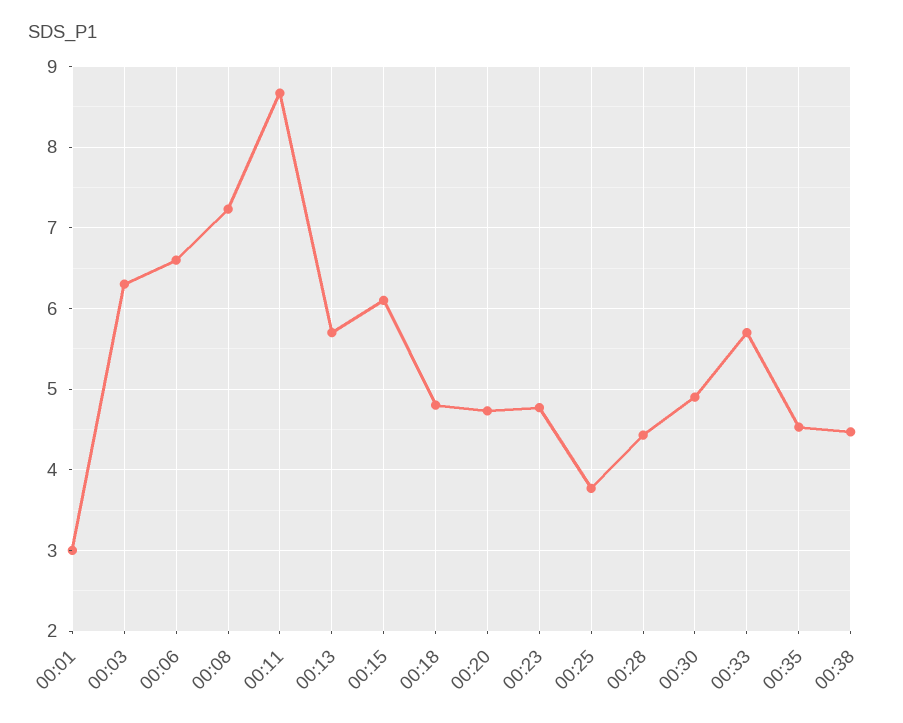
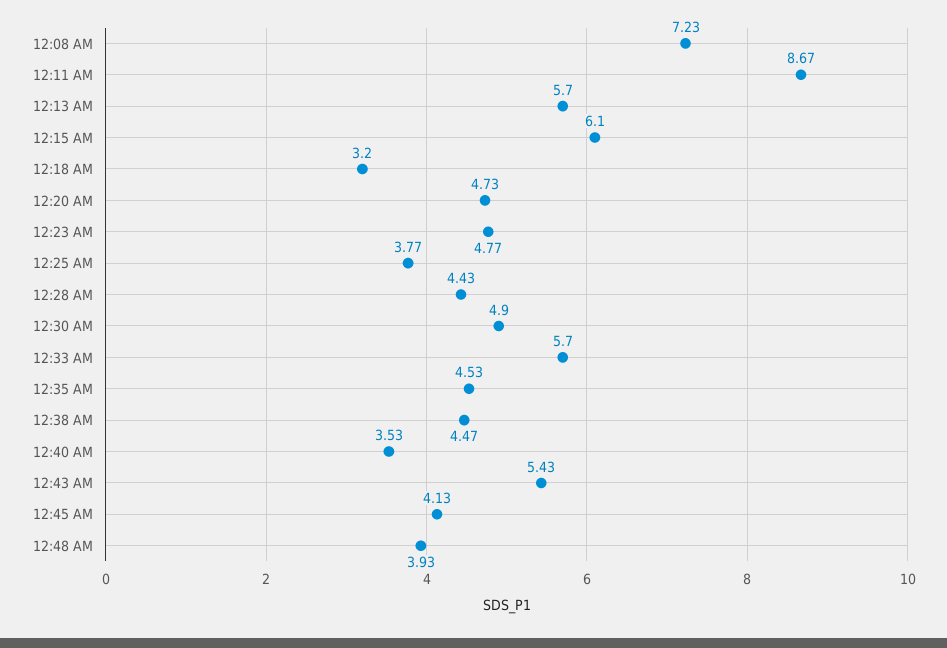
00:01: 3 -> none
00:03: 6.3 -> none
00:06: 6.6 -> none
00:18: 4.8 -> 3.2
12:40 AM: none -> 3.53
12:43 AM: none -> 5.43
12:45 AM: none -> 4.13
12:48 AM: none -> 3.93

